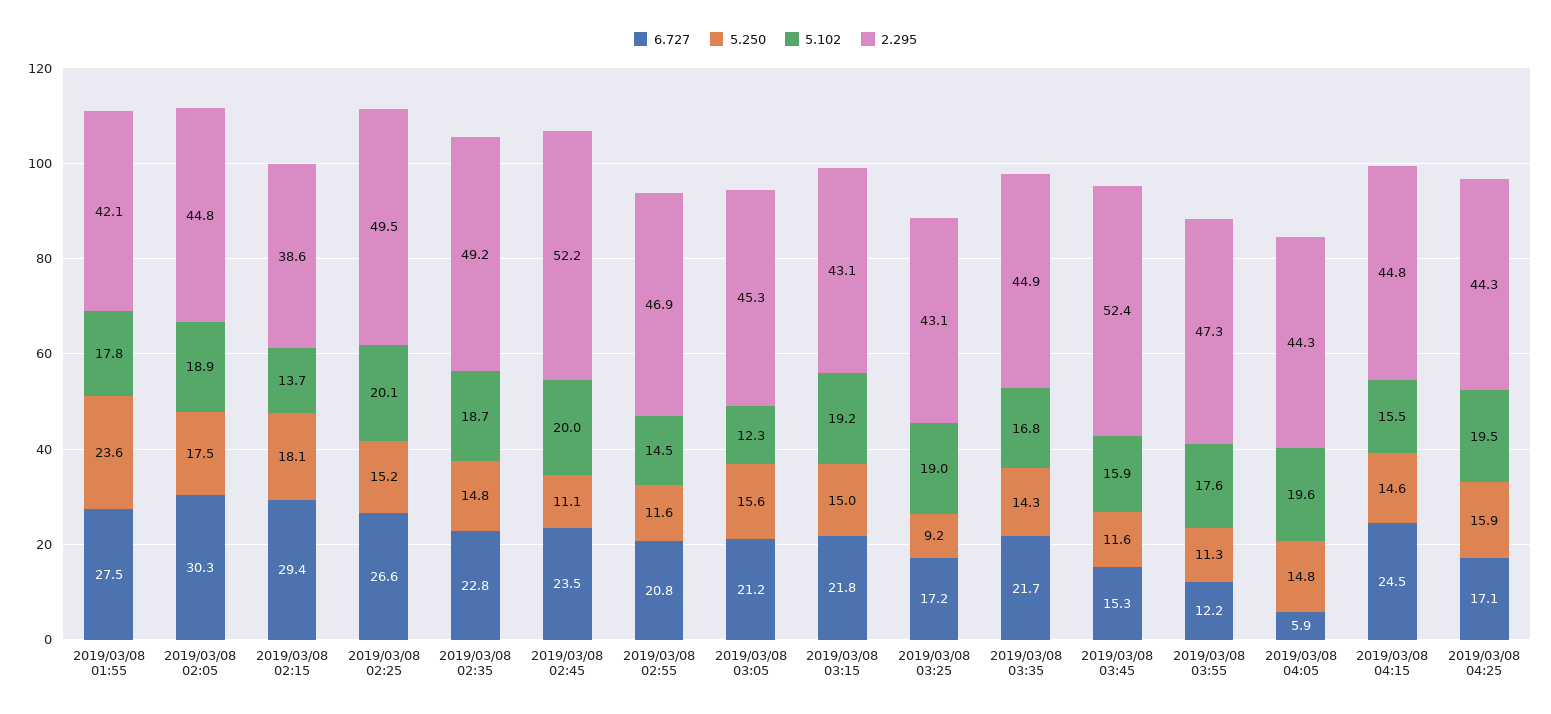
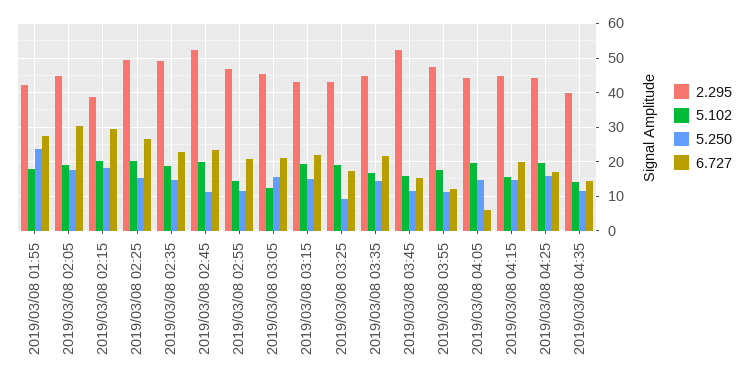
5.102, 2019/03/08 02:15: 13.7 -> 20
6.727, 2019/03/08 04:15: 24.5 -> 20
2.295, 2019/03/08 04:35: none -> 40
5.102, 2019/03/08 04:35: none -> 14
5.250, 2019/03/08 04:35: none -> 12
6.727, 2019/03/08 04:35: none -> 14

